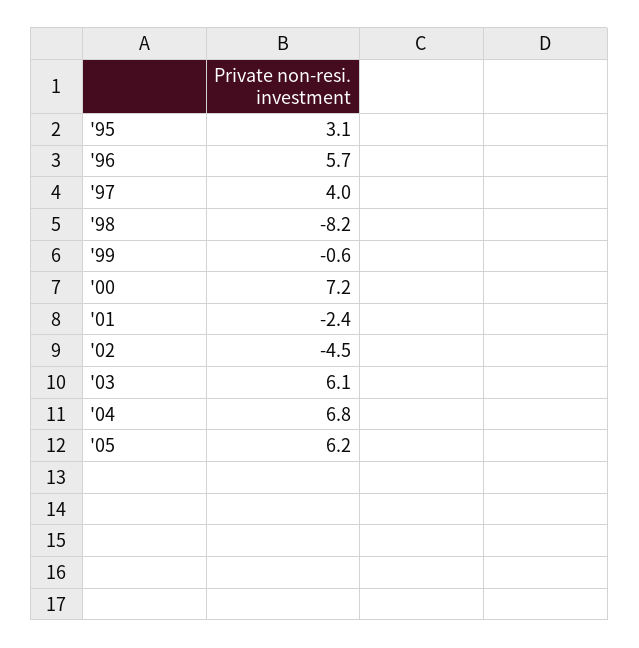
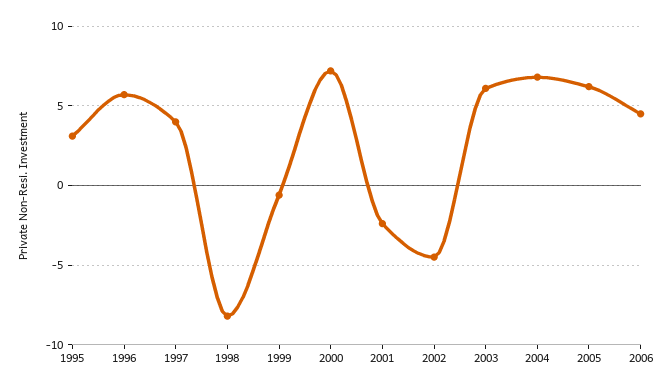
2006: none -> 4.5

